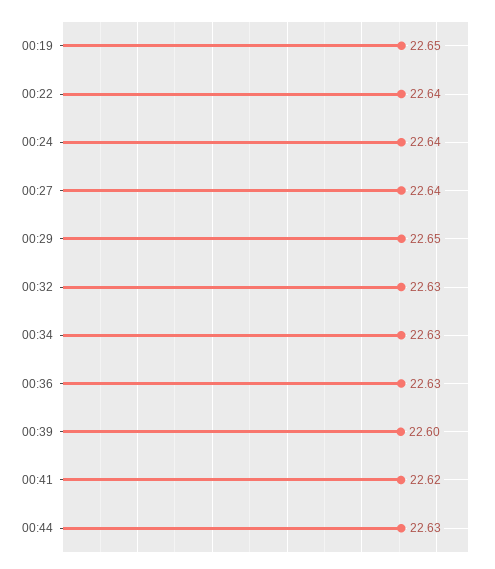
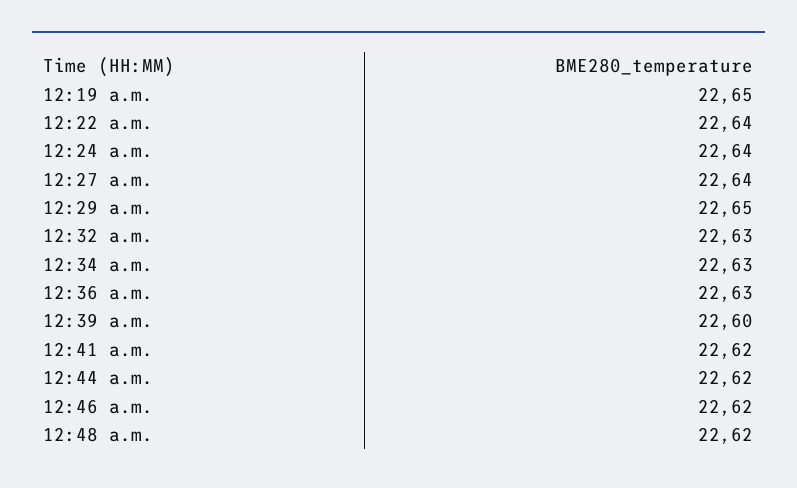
00:44: 22.63 -> 22.62
12:46 a.m.: none -> 22.62
12:48 a.m.: none -> 22.62

